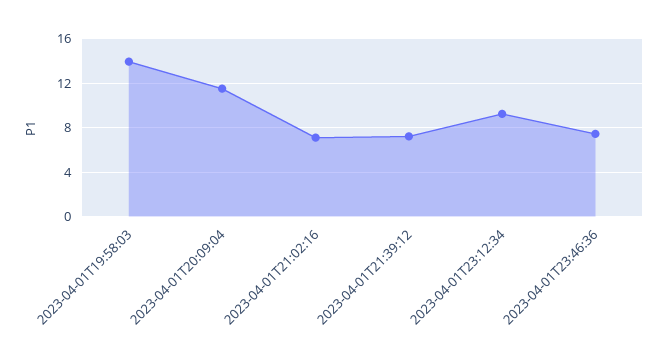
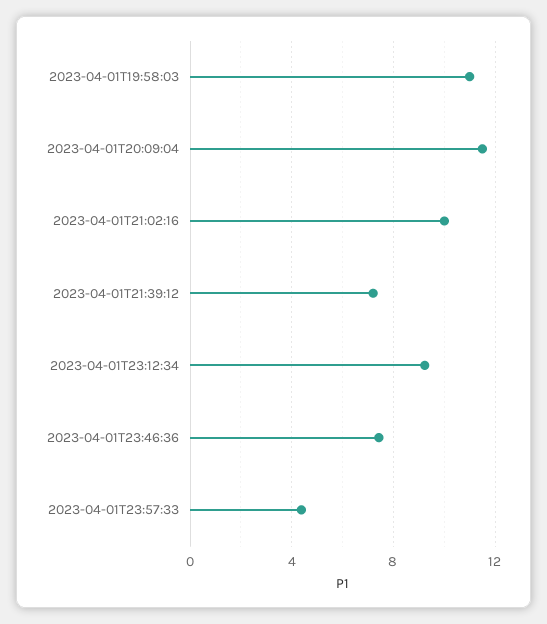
2023-04-01T19:58:03: 14 -> 11
2023-04-01T21:02:16: 7 -> 10
2023-04-01T23:57:33: none -> 4.5

